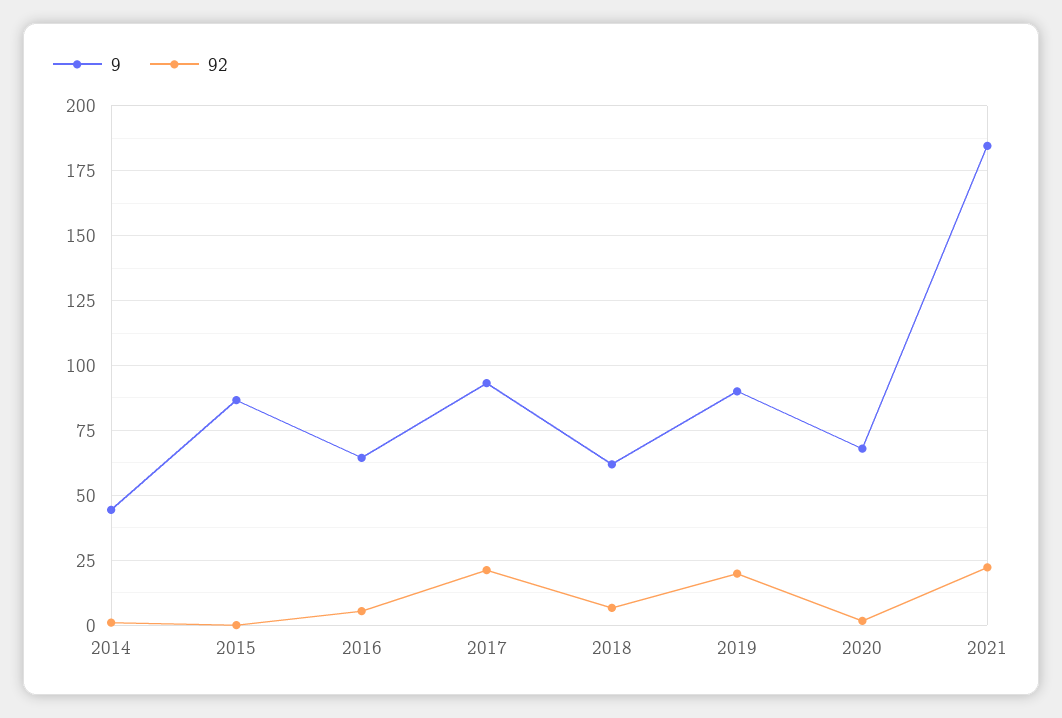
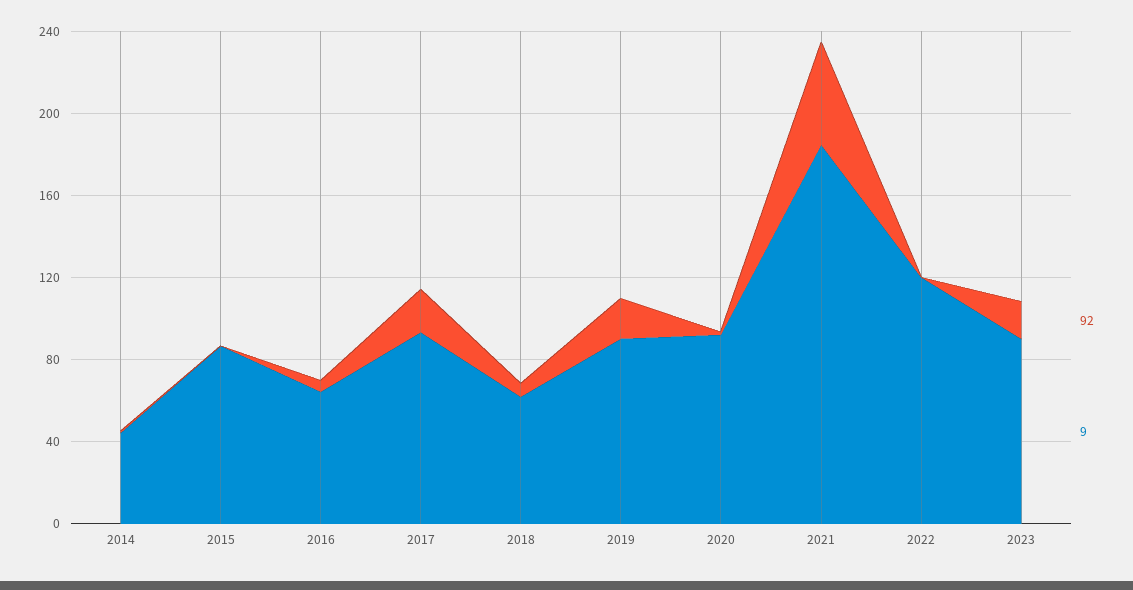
9, 2020: 67.5 -> 90
92, 2021: 22.5 -> 50
92, 2022: none -> 0
9, 2022: none -> 120
92, 2023: none -> 20
9, 2023: none -> 90

